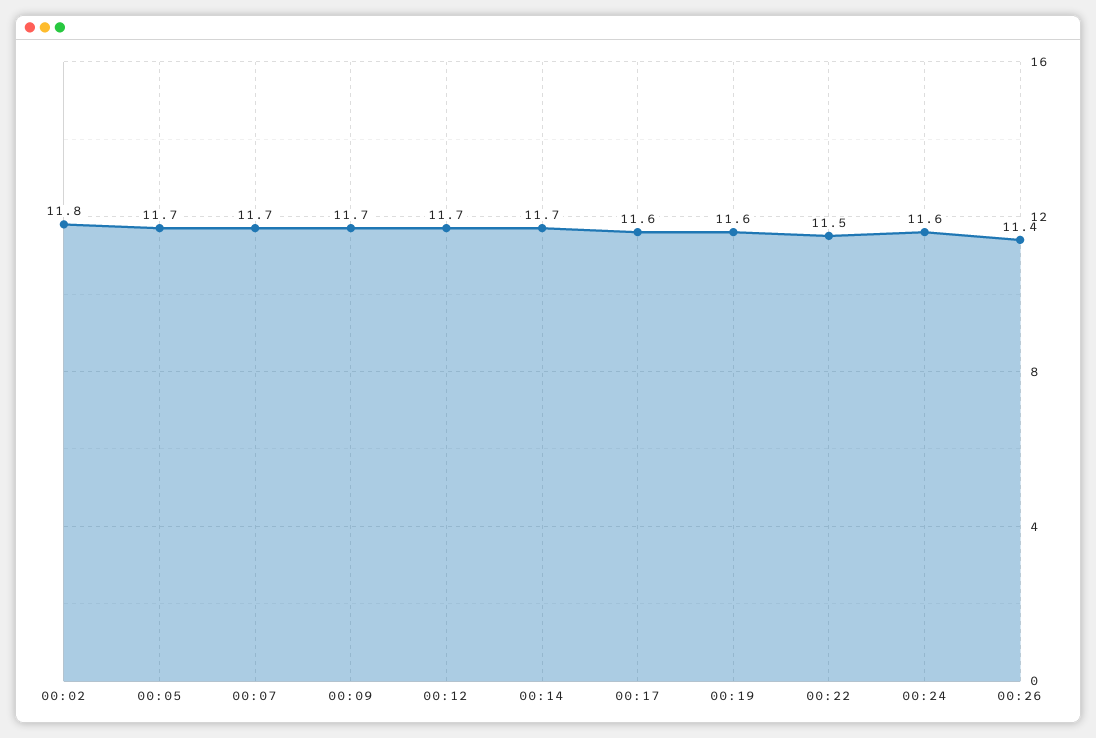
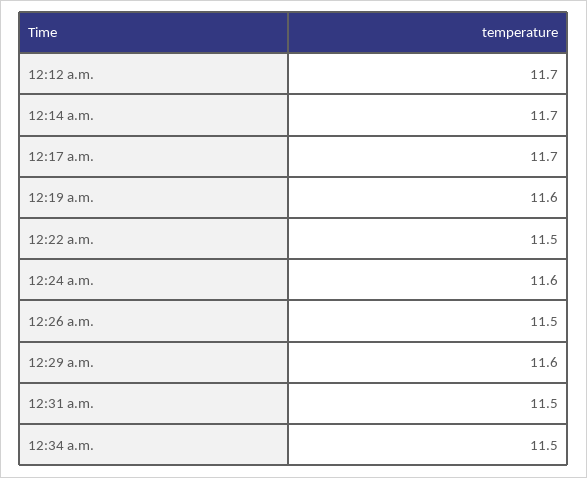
00:02: 11.8 -> none
00:05: 11.7 -> none
00:07: 11.7 -> none
00:09: 11.7 -> none
00:17: 11.6 -> 11.7
00:26: 11.4 -> 11.5
12:29 a.m.: none -> 11.6
12:31 a.m.: none -> 11.5
12:34 a.m.: none -> 11.5

